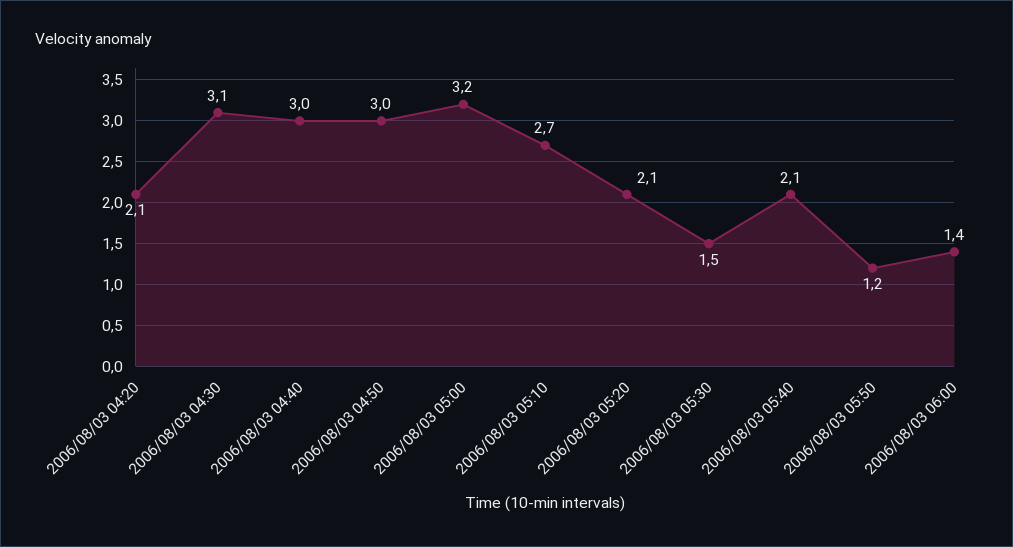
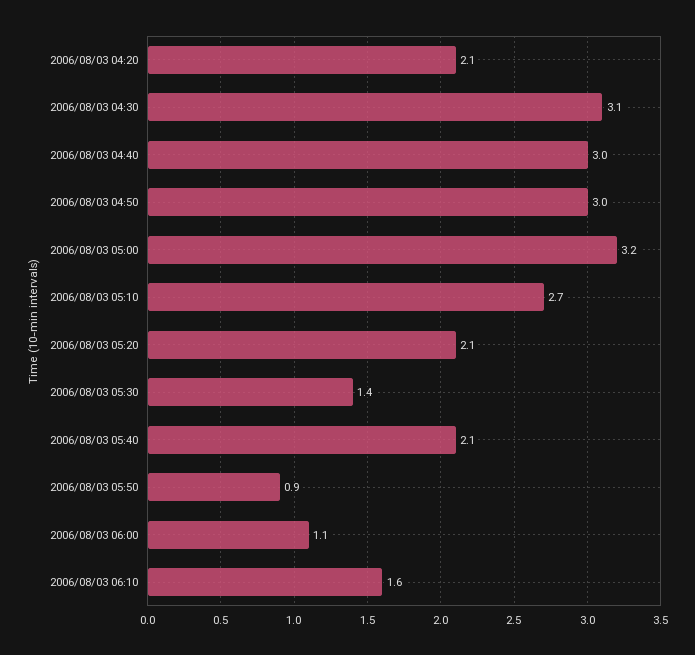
2006/08/03 05:30: 1.5 -> 1.4
2006/08/03 05:50: 1.2 -> 0.9
2006/08/03 06:00: 1.4 -> 1.1
2006/08/03 06:10: none -> 1.6

